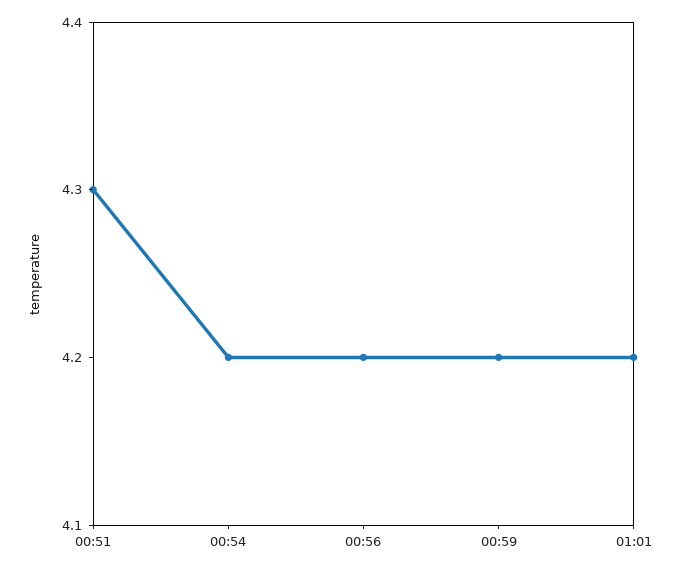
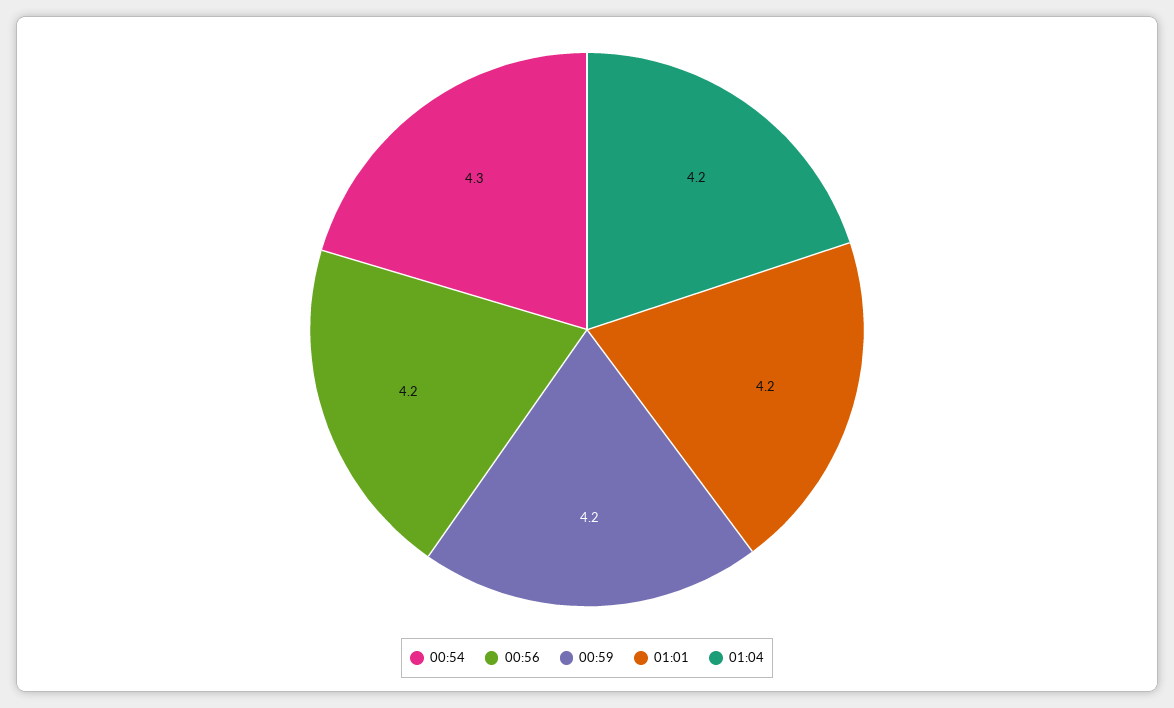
00:51: 4.3 -> none
00:54: 4.2 -> 4.3
01:04: none -> 4.2

